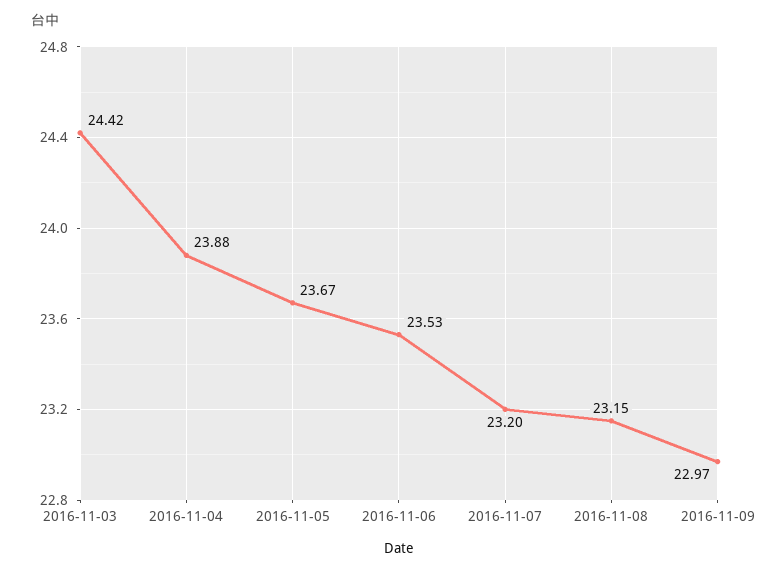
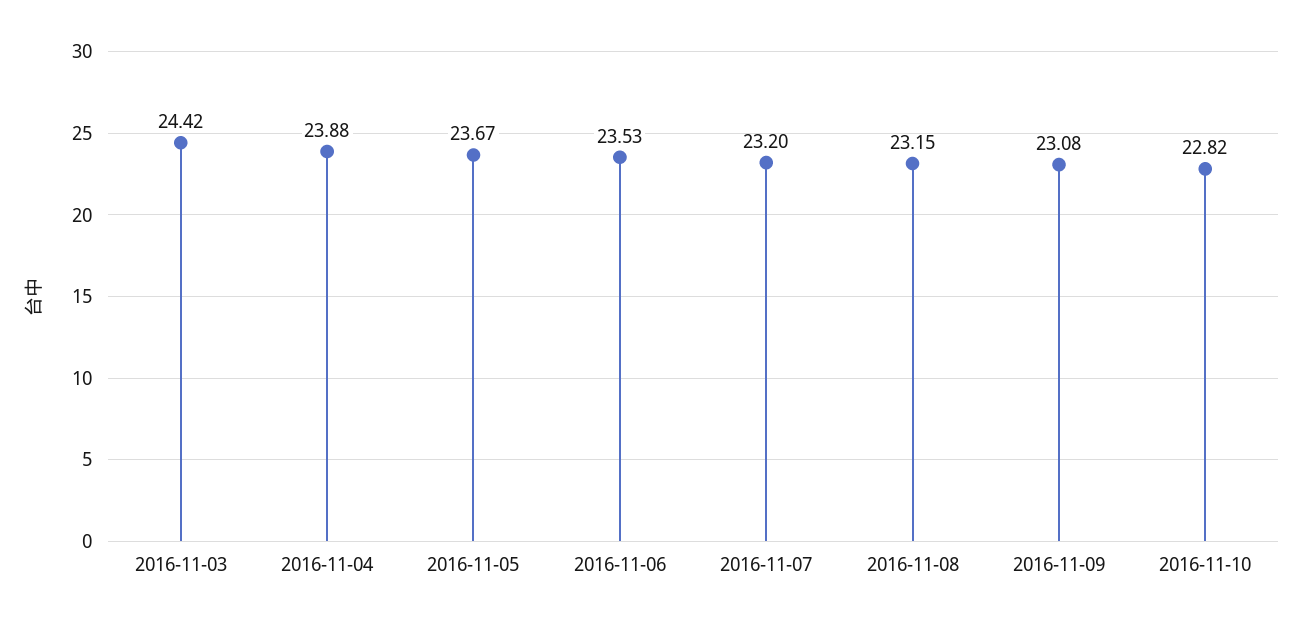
2016-11-09: 22.97 -> 23.08
2016-11-10: none -> 22.82

